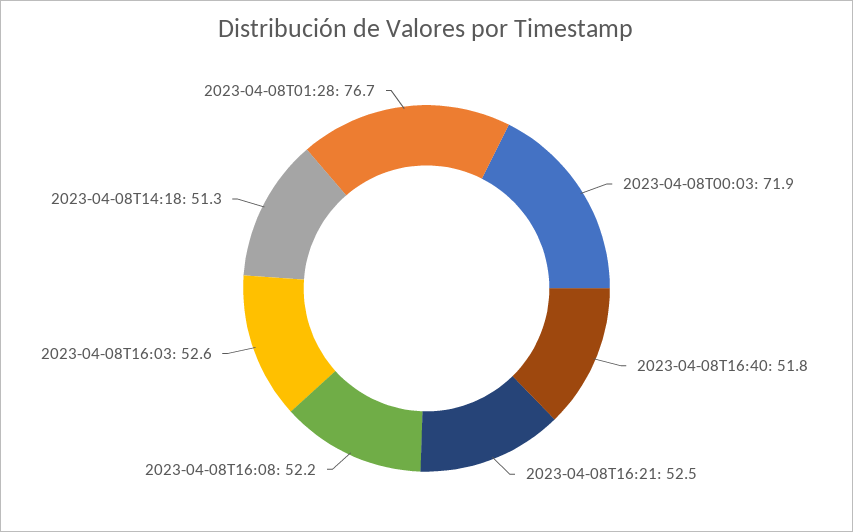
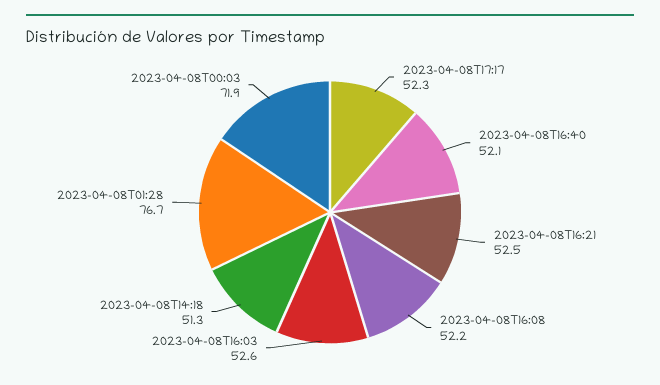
2023-04-08T16:40: 51.8 -> 52.1
2023-04-08T17:17: none -> 52.3

